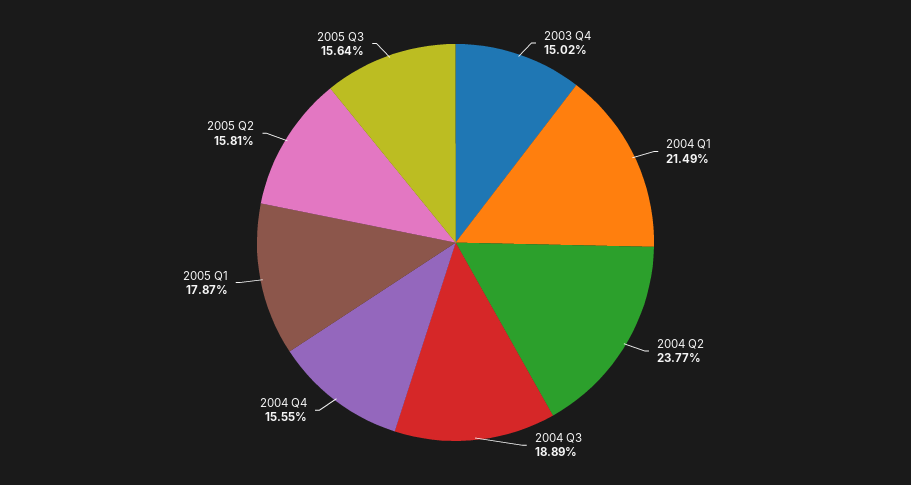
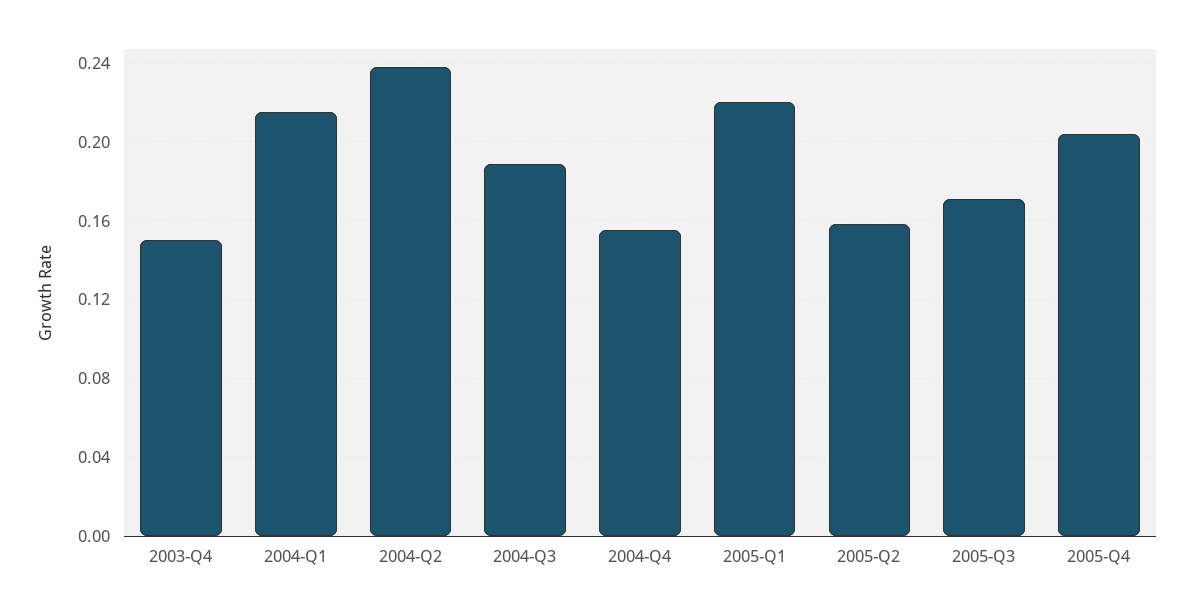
2005 Q1: 0.1787 -> 0.22
2005 Q3: 0.1564 -> 0.17
2005-Q4: none -> 0.205

